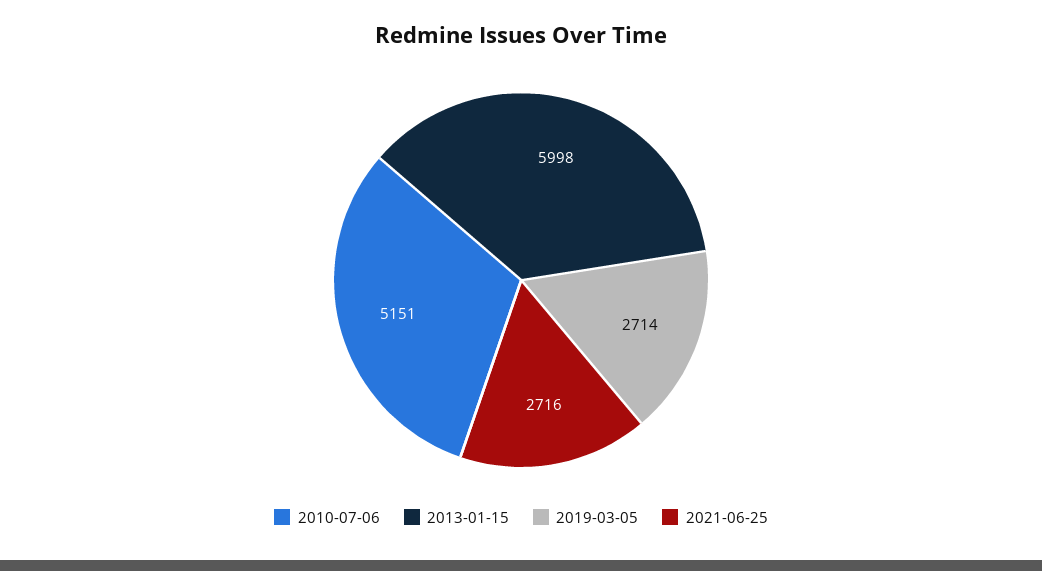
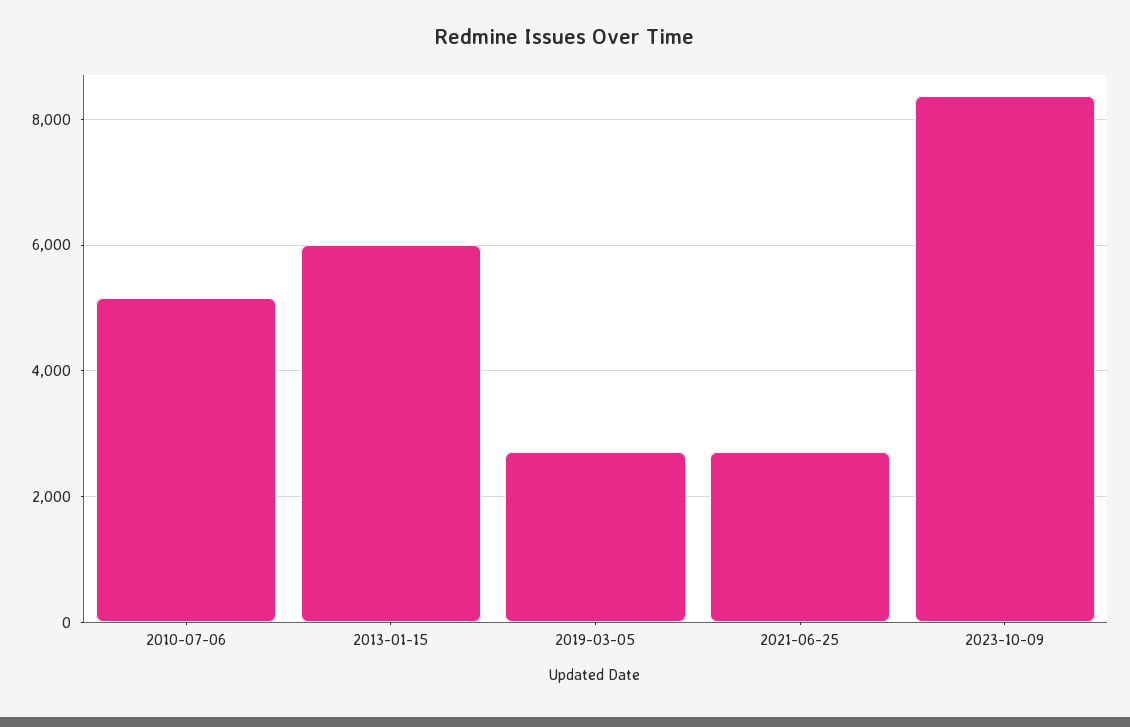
2023-10-09: none -> 8400

